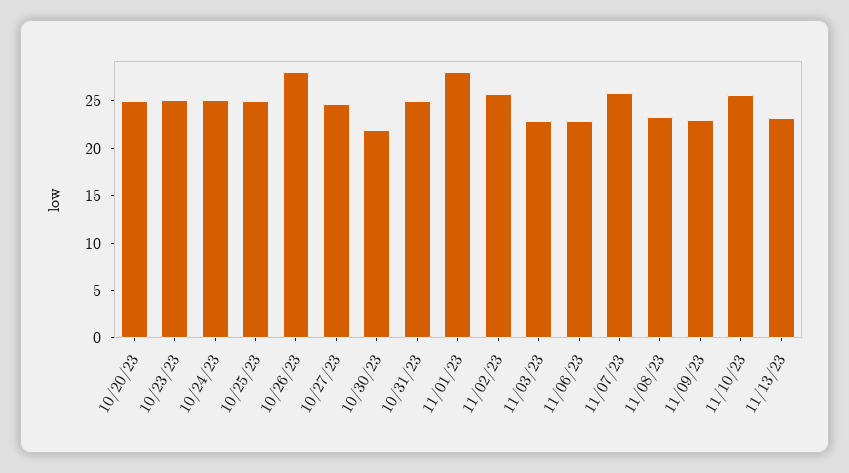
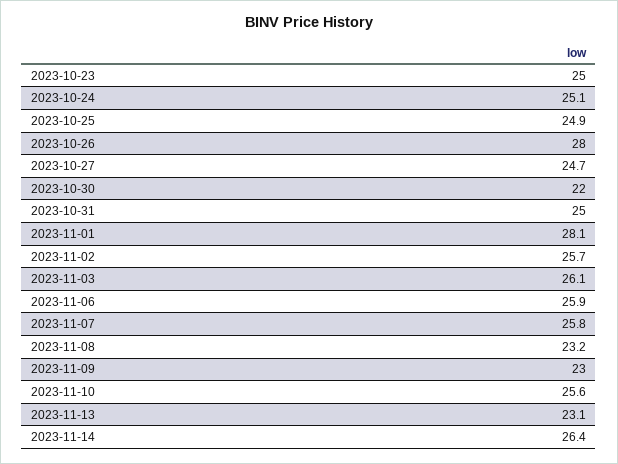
10/20/23: 25 -> none
11/03/23: 23 -> 26.1
11/06/23: 23 -> 25.9
2023-11-14: none -> 26.4

